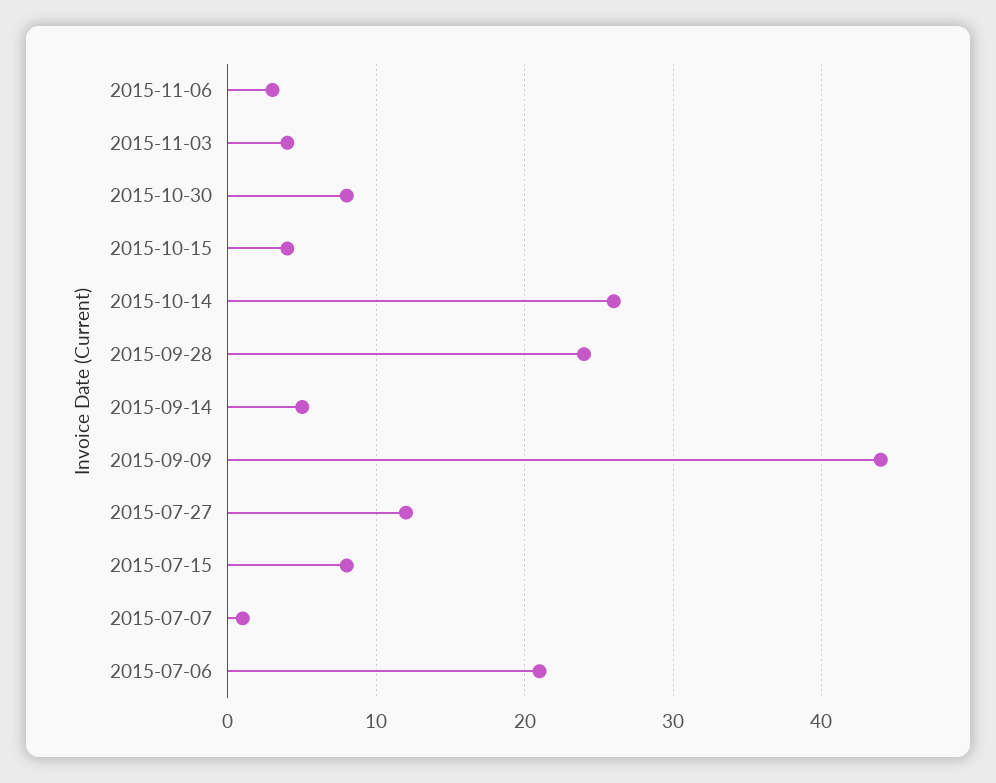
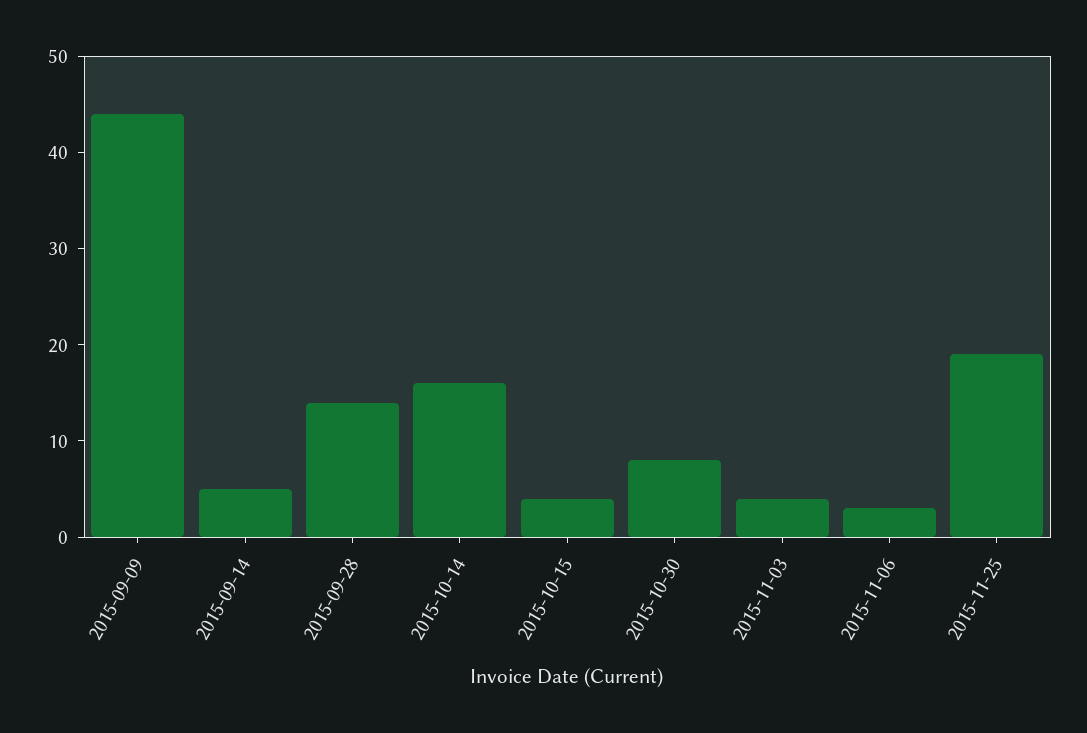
2015-10-14: 26 -> 16
2015-09-28: 24 -> 14
2015-07-27: 12 -> none
2015-07-15: 8 -> none
2015-07-07: 1 -> none
2015-07-06: 21 -> none
2015-11-25: none -> 19

